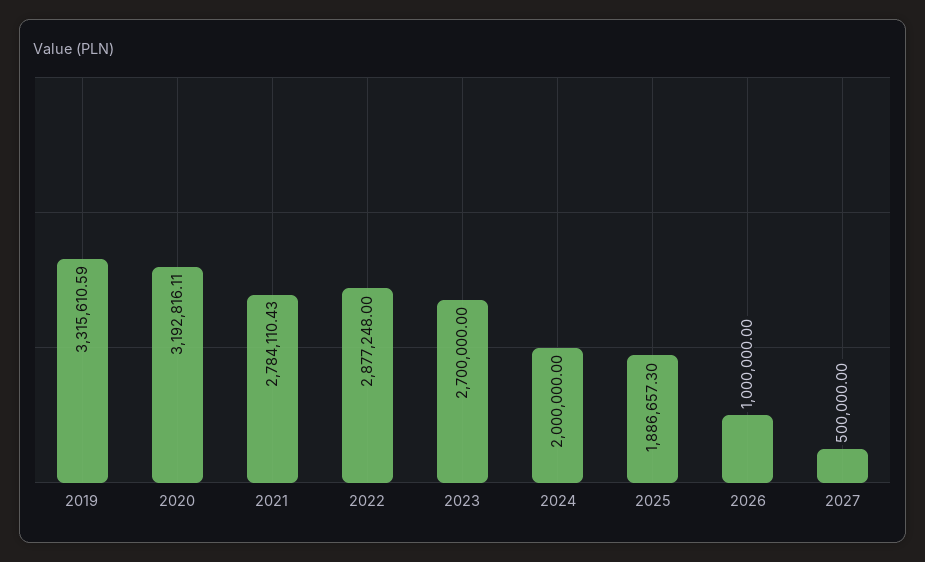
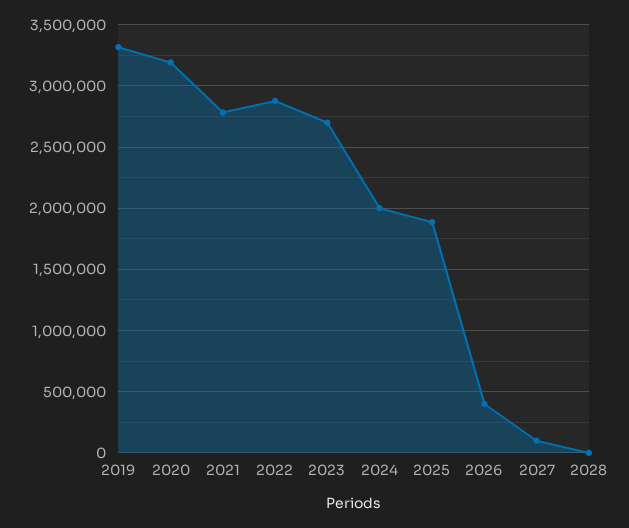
2026: 1000000 -> 400000
2027: 500000 -> 100000
2028: none -> 0

